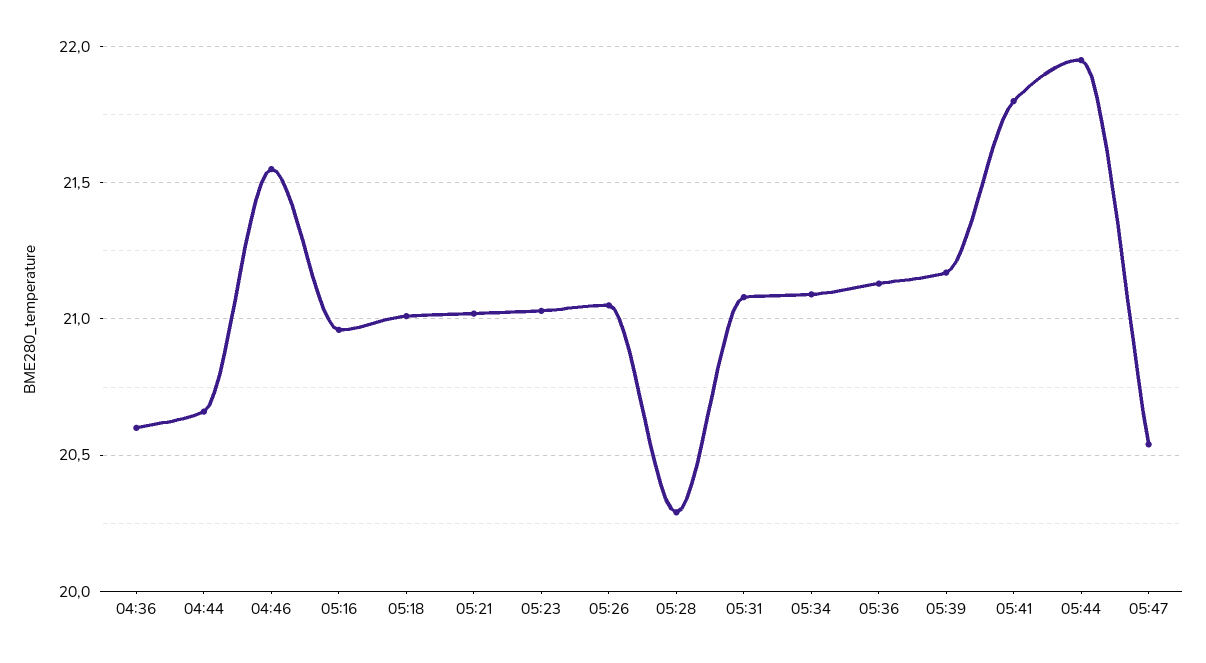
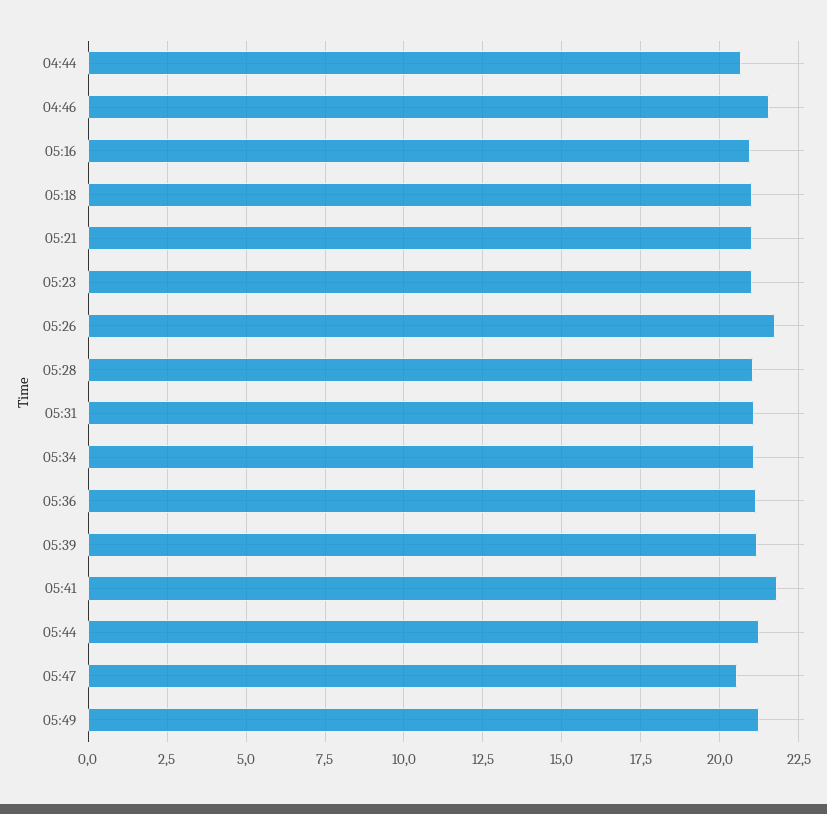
04:36: 20.6 -> none
05:26: 21.05 -> 21.75
05:28: 20.3 -> 21
05:44: 21.95 -> 21.25
05:49: none -> 21.25

